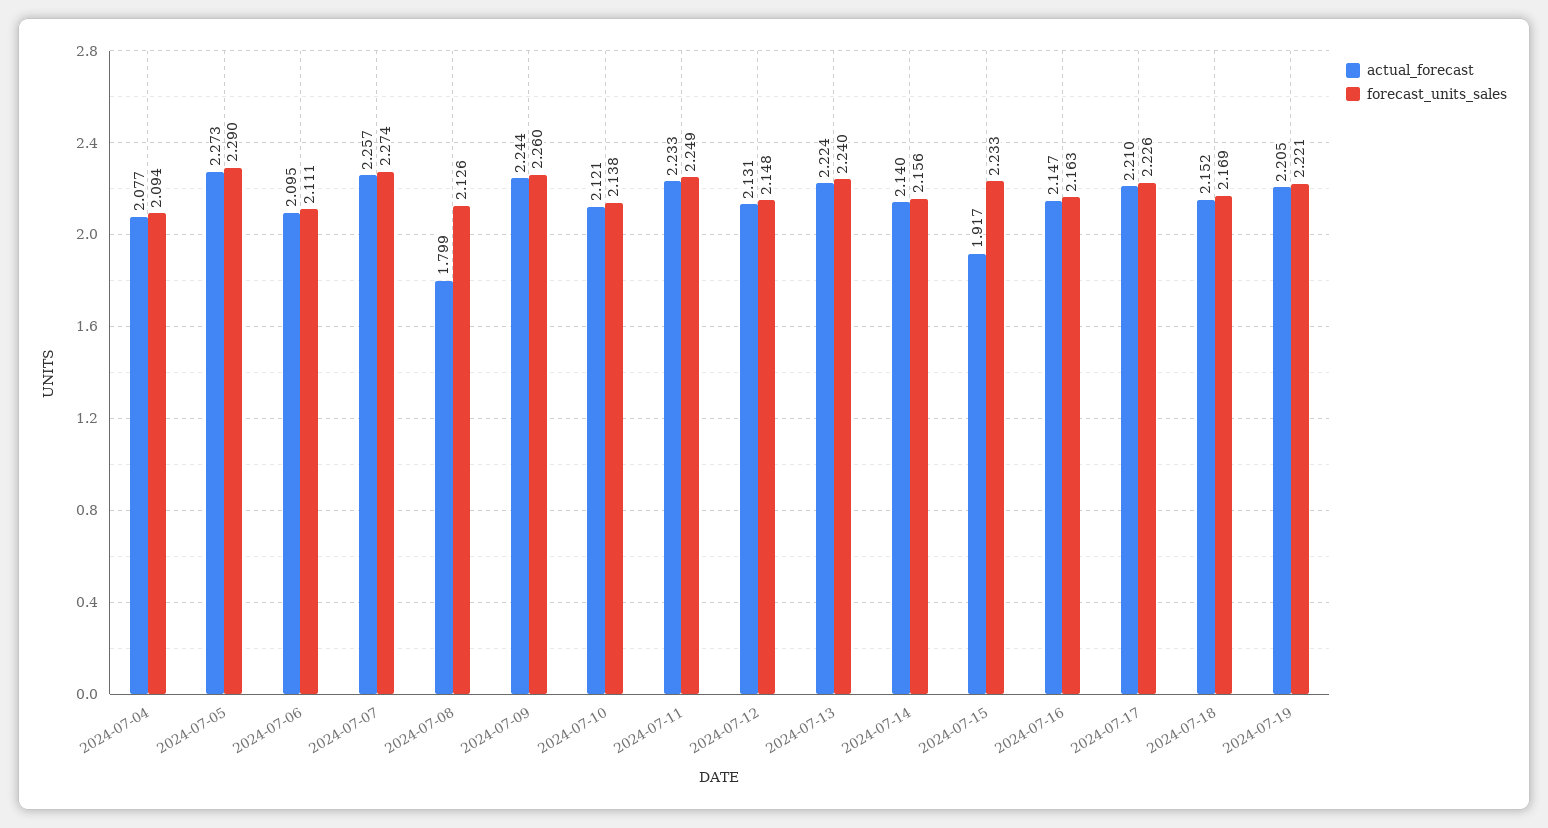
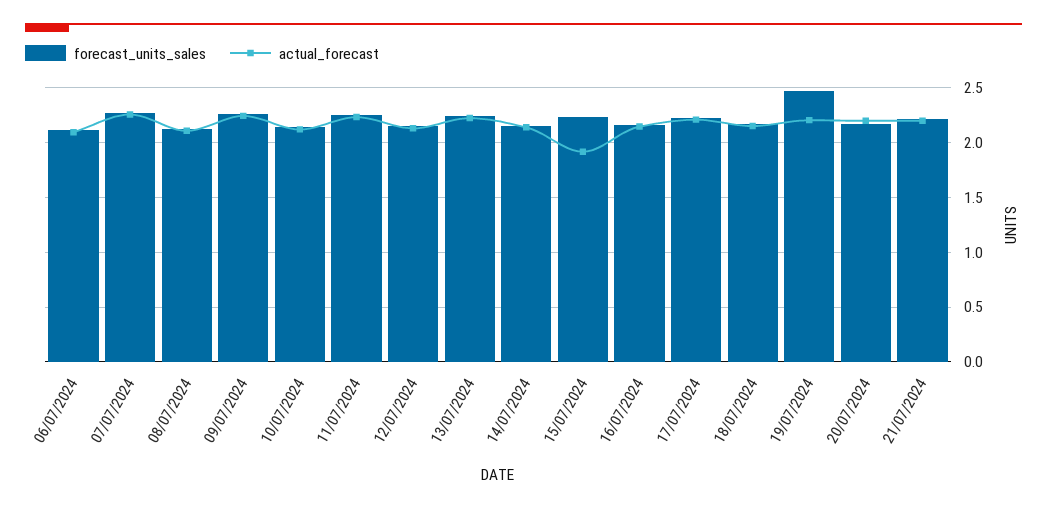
actual_forecast, 2024-07-04: 2.077 -> none
forecast_units_sales, 2024-07-04: 2.094 -> none
actual_forecast, 2024-07-05: 2.273 -> none
forecast_units_sales, 2024-07-05: 2.29 -> none
actual_forecast, 2024-07-08: 1.799 -> 2.1
forecast_units_sales, 2024-07-19: 2.221 -> 2.5
forecast_units_sales, 20/07/2024: none -> 2.2
actual_forecast, 20/07/2024: none -> 2.2
forecast_units_sales, 21/07/2024: none -> 2.2
actual_forecast, 21/07/2024: none -> 2.2

